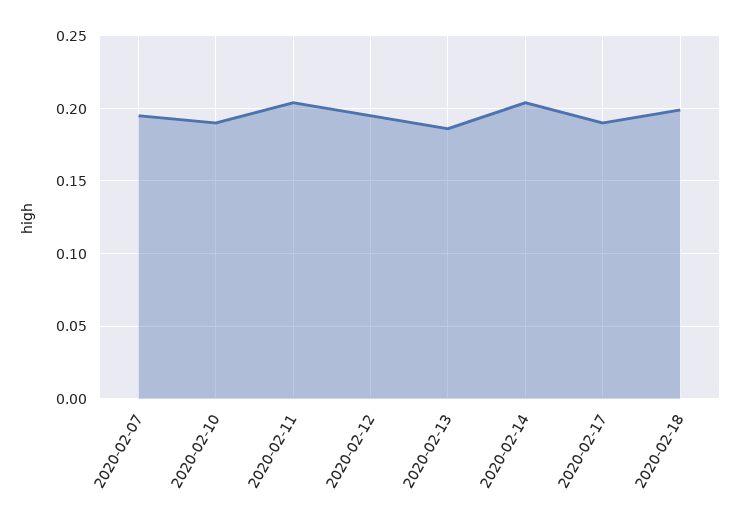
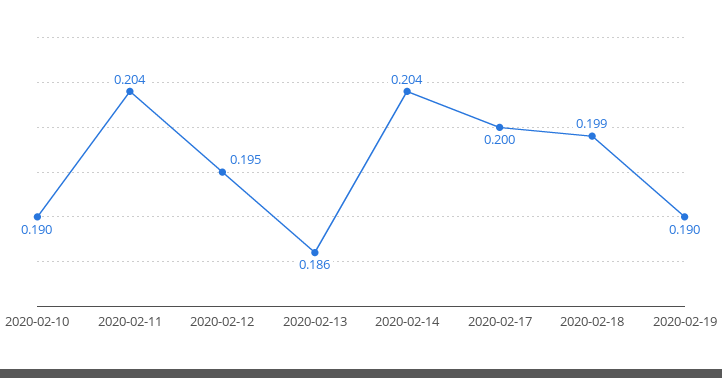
2020-02-07: 0.195 -> none
2020-02-17: 0.19 -> 0.2
2020-02-19: none -> 0.19

